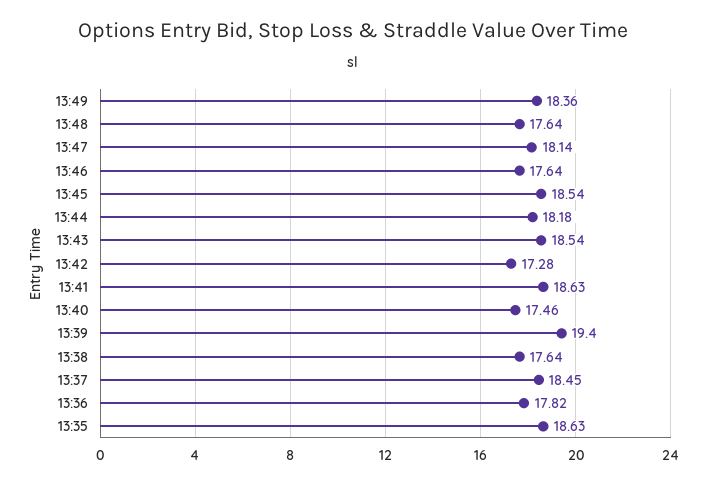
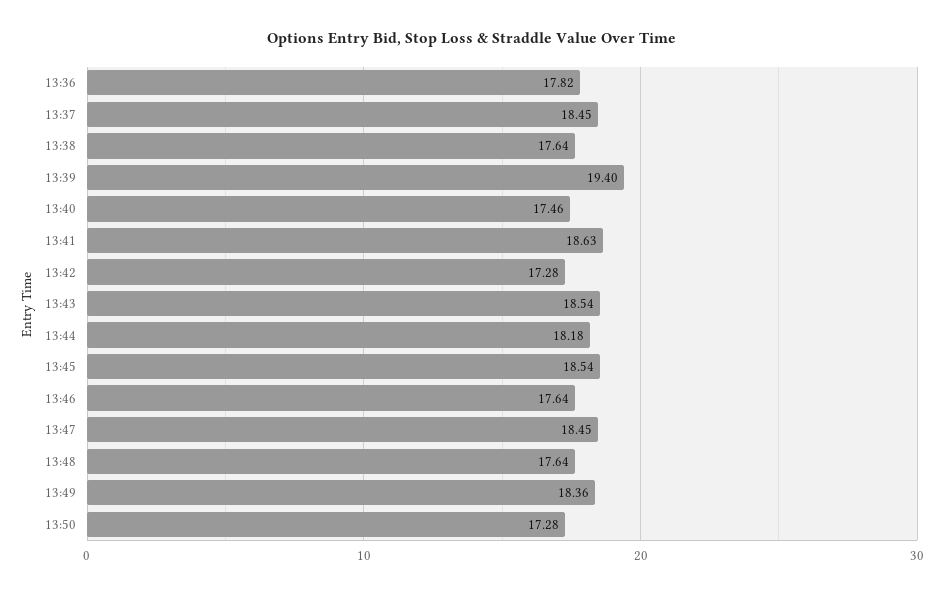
13:47: 18.14 -> 18.45
13:35: 18.63 -> none
13:50: none -> 17.28

